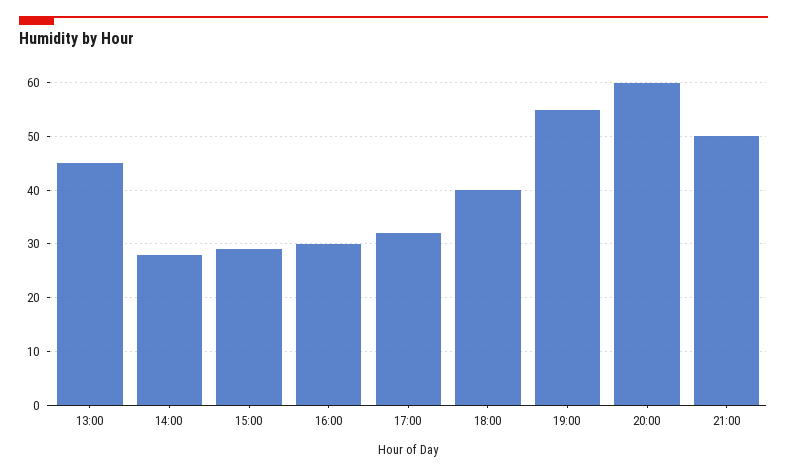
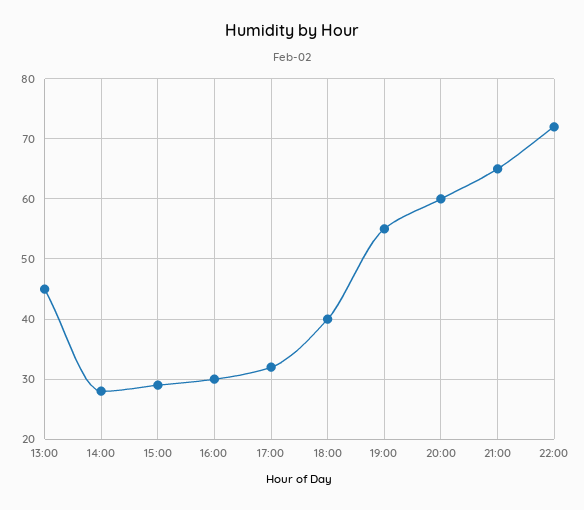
21:00: 50 -> 65
22:00: none -> 72

